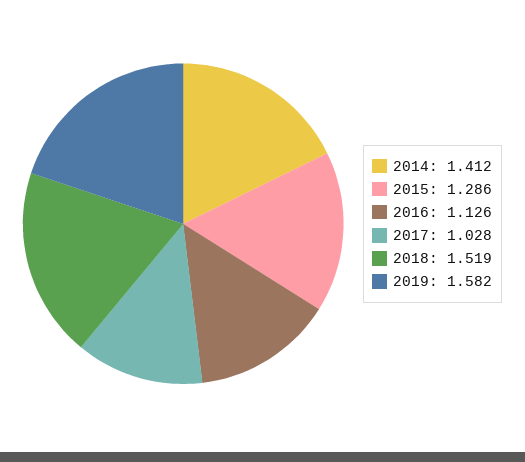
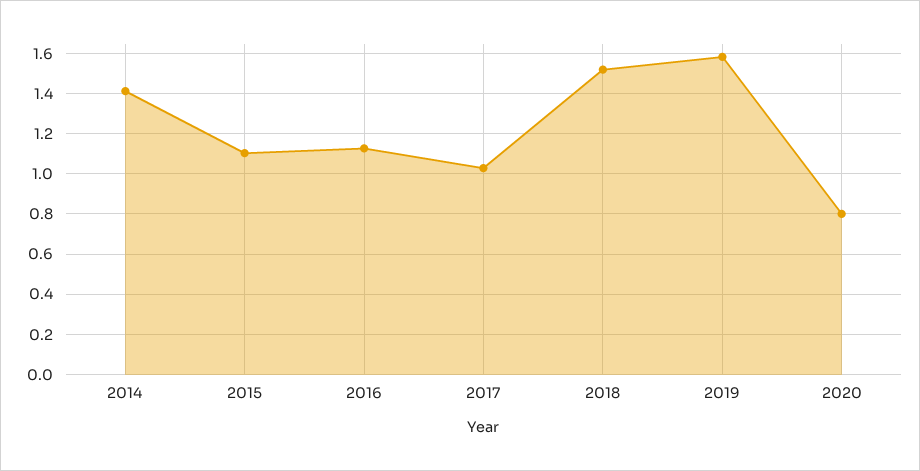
2015: 1.286 -> 1.1
2020: none -> 0.8

